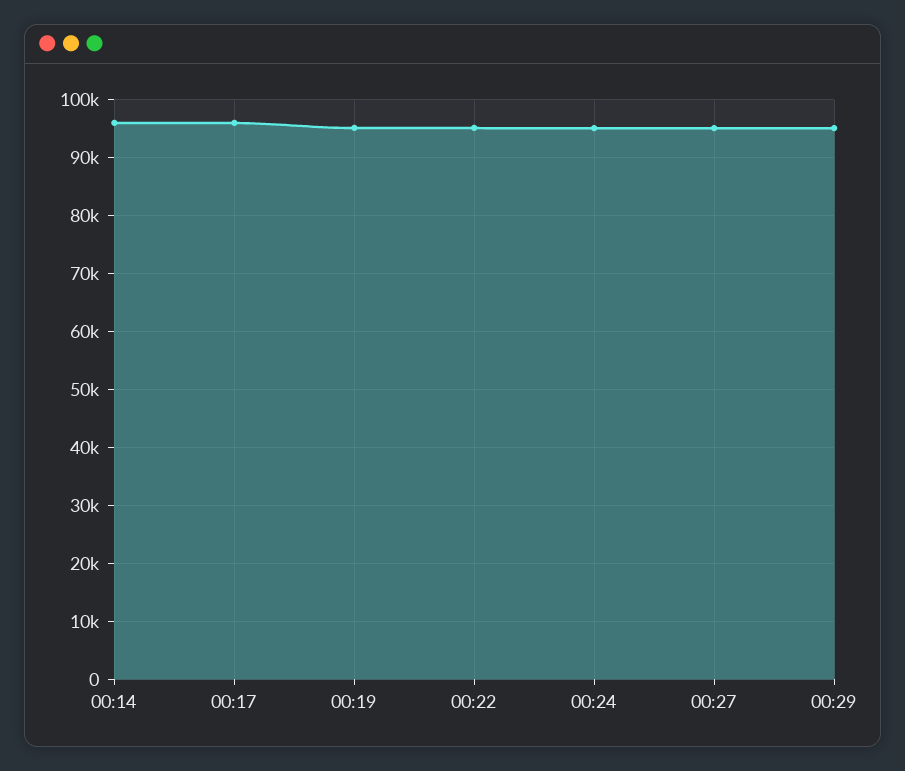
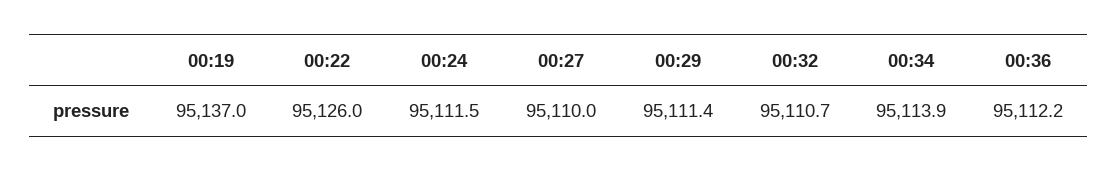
00:14: 96000 -> none
00:17: 96000 -> none
00:32: none -> 95110.7
00:34: none -> 95113.9
00:36: none -> 95112.2

